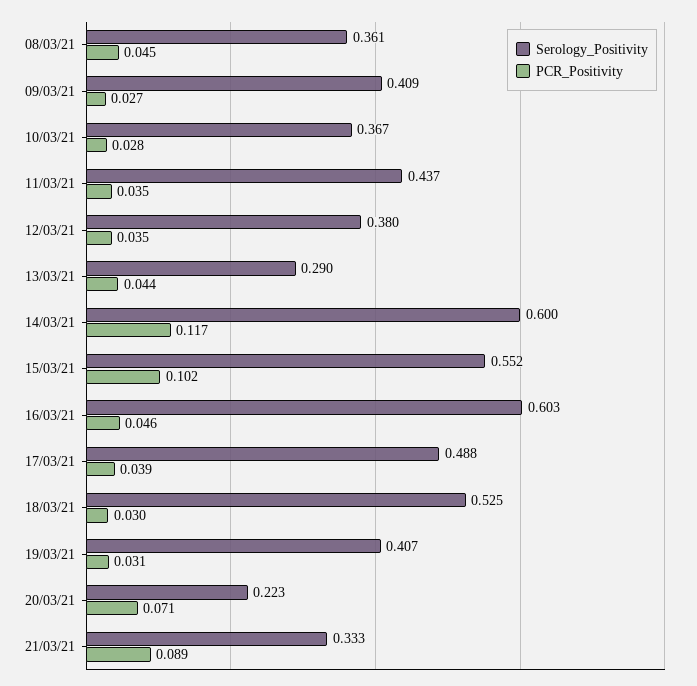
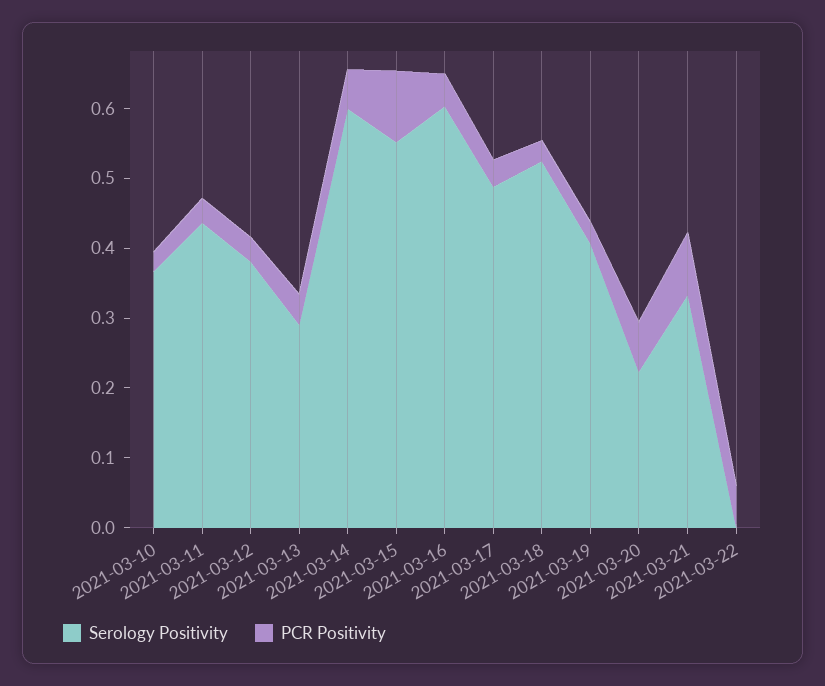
Serology_Positivity, 08/03/21: 0.361 -> none
PCR_Positivity, 08/03/21: 0.045 -> none
Serology_Positivity, 09/03/21: 0.409 -> none
PCR_Positivity, 09/03/21: 0.027 -> none
PCR_Positivity, 14/03/21: 0.117 -> 0.06
Serology_Positivity, 2021-03-22: none -> 0
PCR_Positivity, 2021-03-22: none -> 0.06

